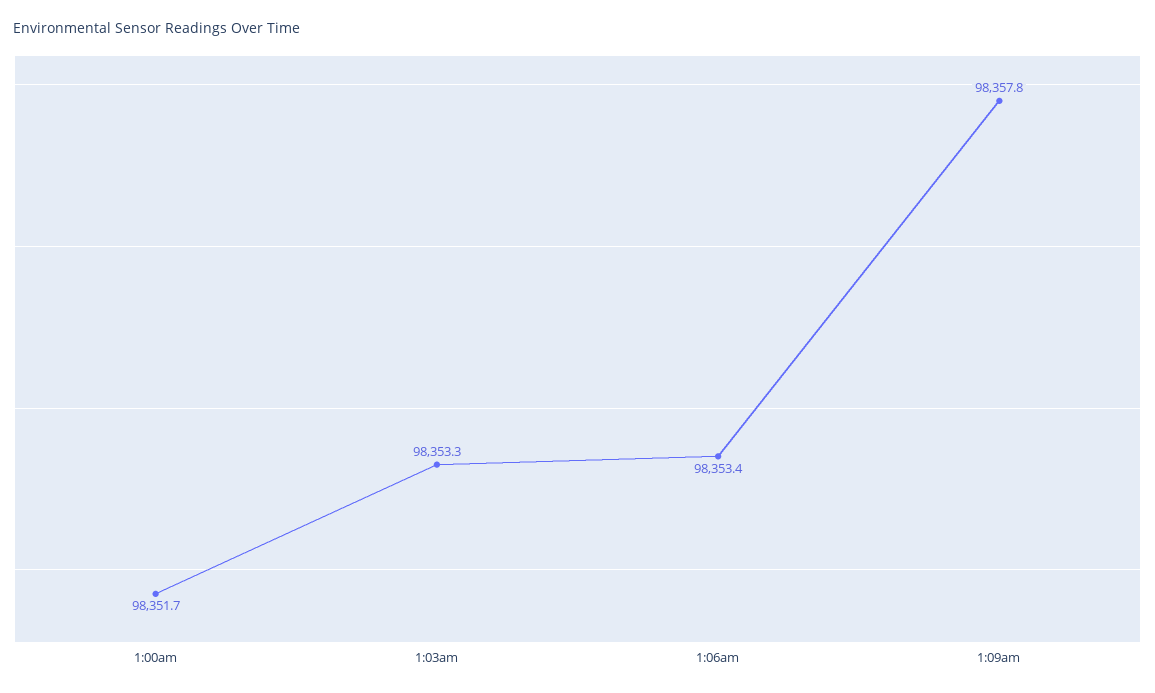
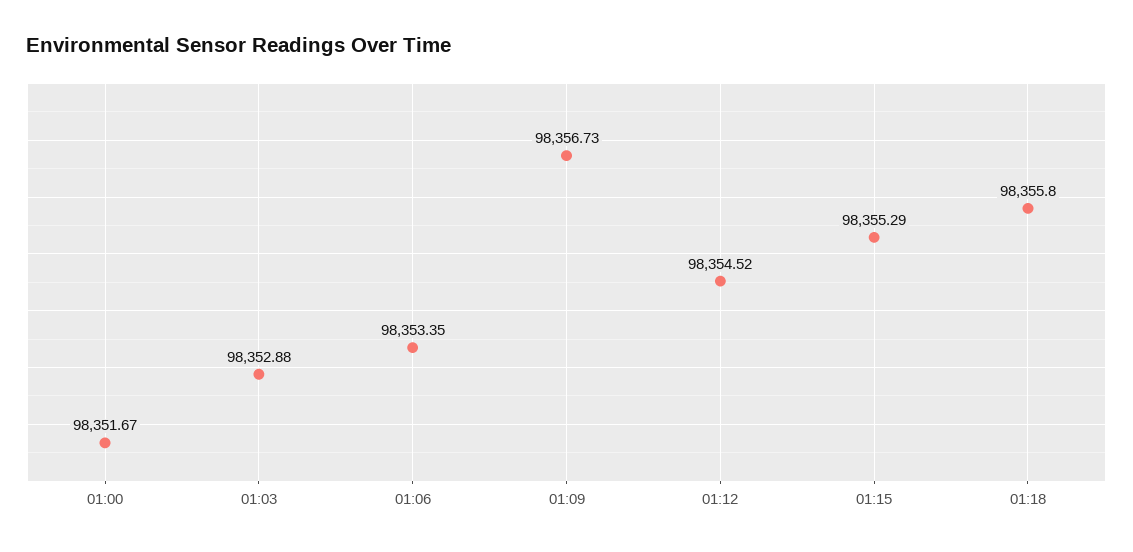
1:03am: 98353.3 -> 98352.88
1:09am: 98357.8 -> 98356.73
01:12: none -> 98354.52
01:15: none -> 98355.29
01:18: none -> 98355.8

